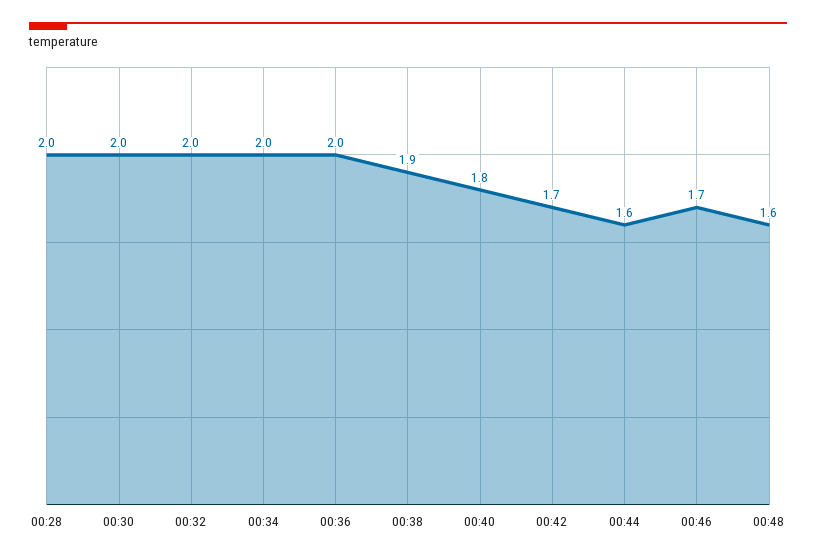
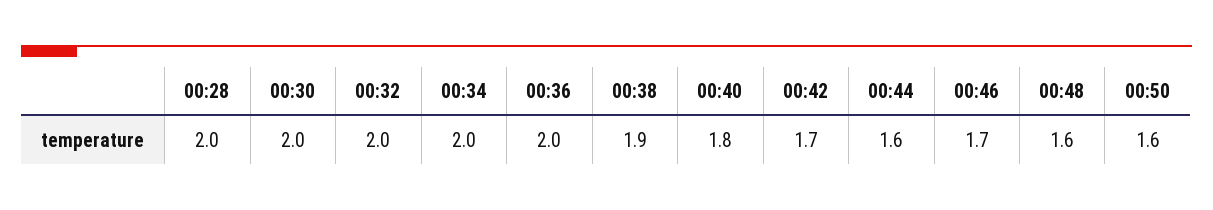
00:50: none -> 1.6

